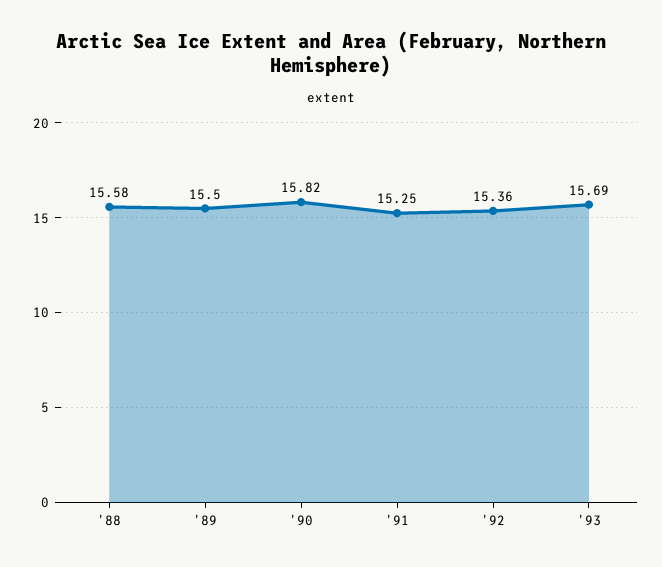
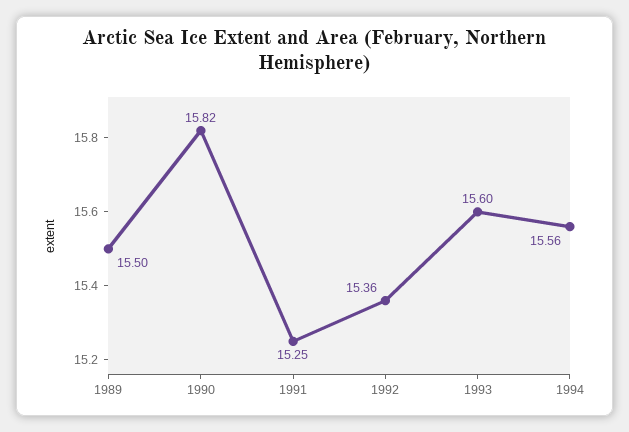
'88: 15.58 -> none
'93: 15.69 -> 15.6
1994: none -> 15.56

